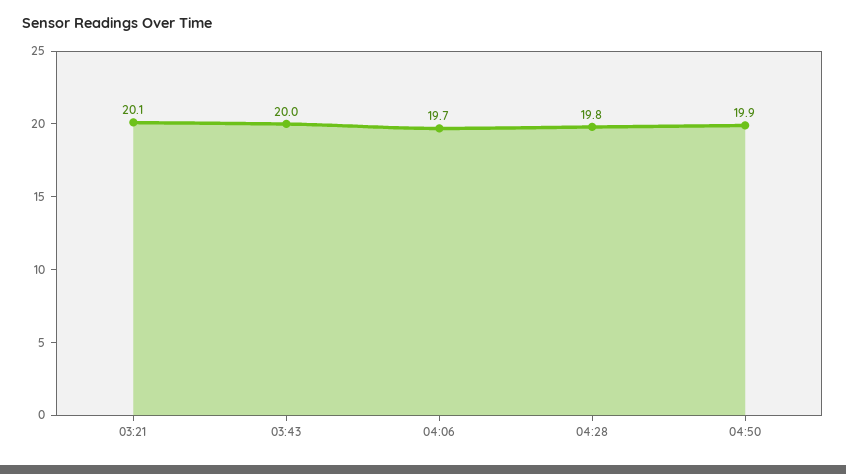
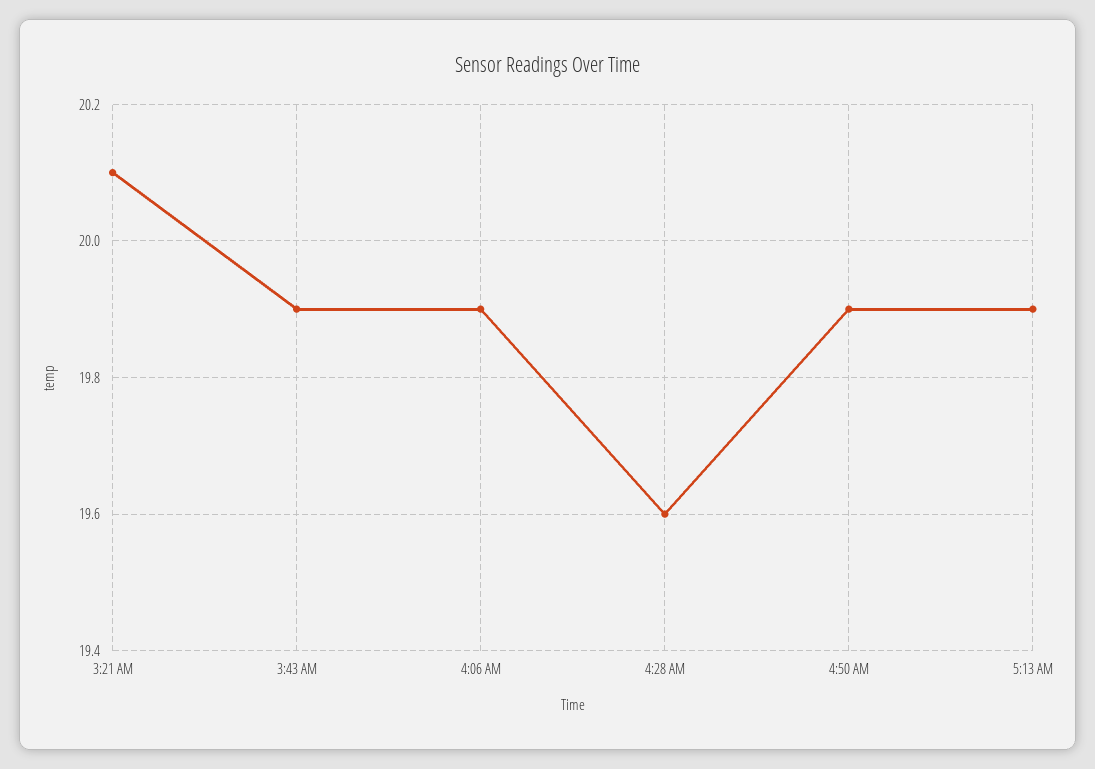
03:43: 20 -> 19.9
04:06: 19.7 -> 19.9
04:28: 19.8 -> 19.6
5:13 AM: none -> 19.9

